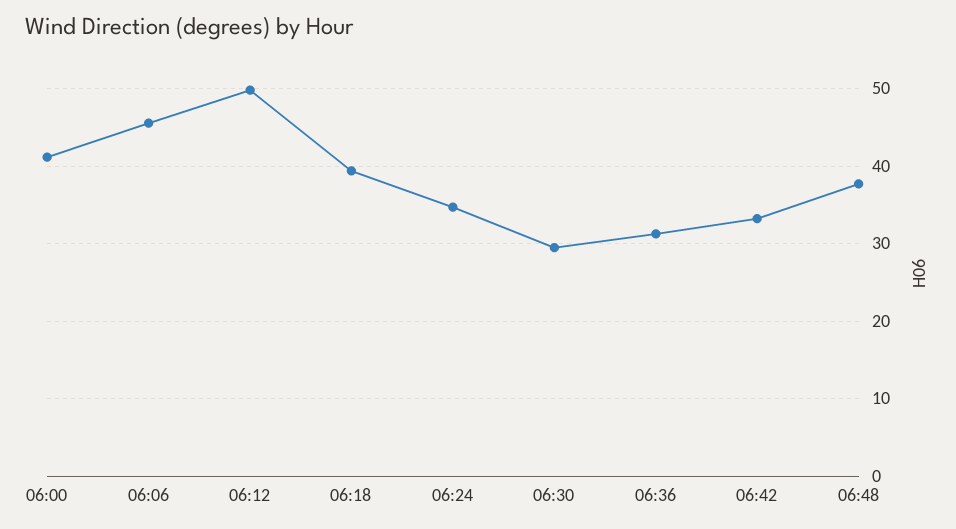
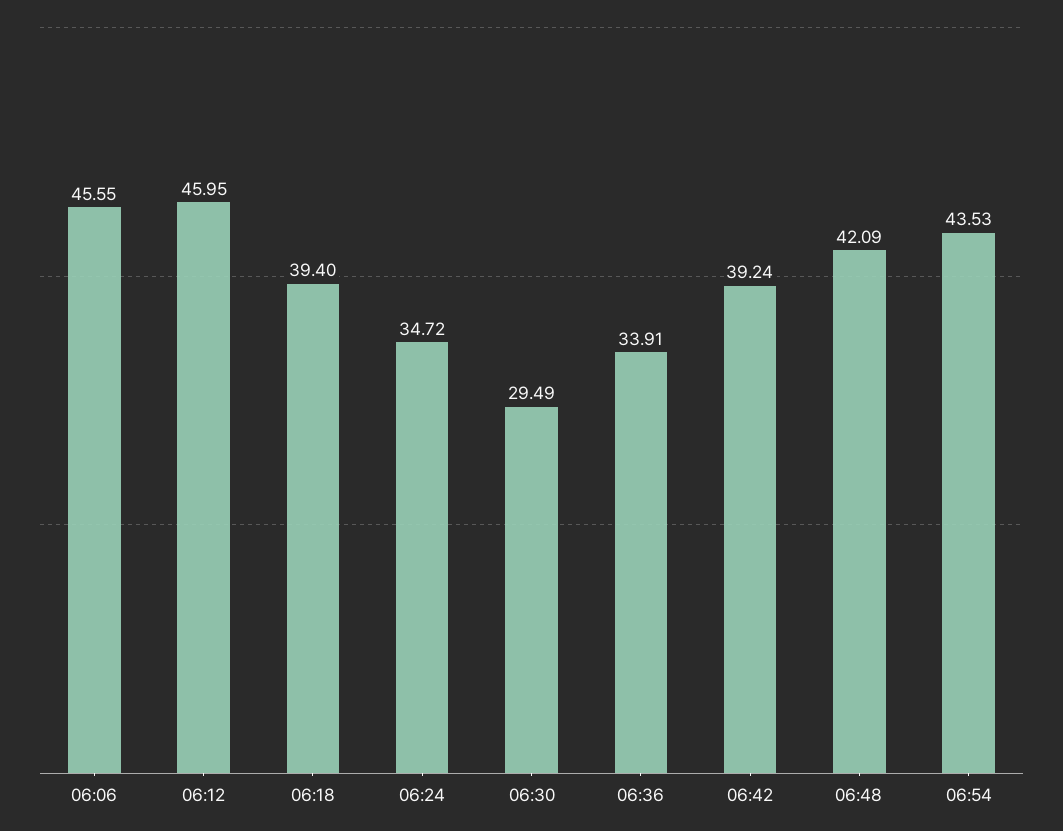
06:00: 41 -> none
06:12: 50 -> 45.95
06:36: 31 -> 33.91
06:42: 33 -> 39.24
06:48: 38 -> 42.09
06:54: none -> 43.53

